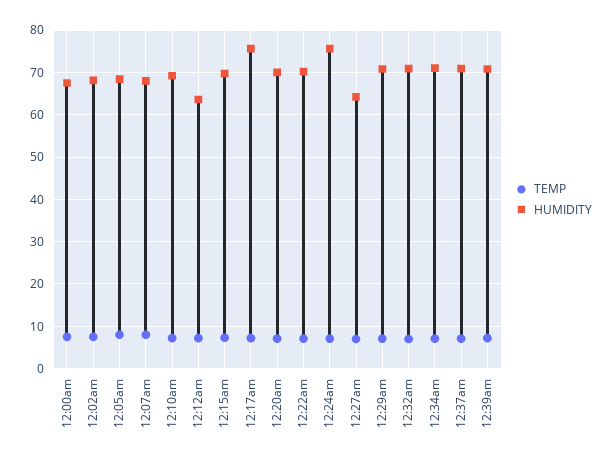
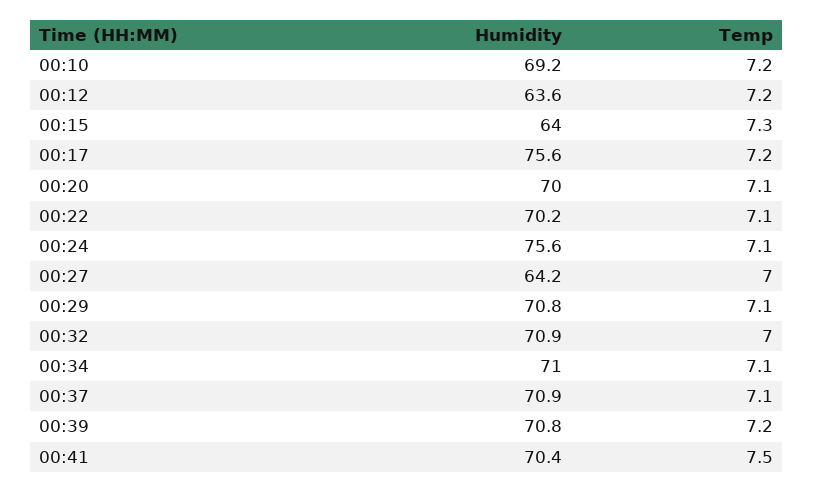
TEMP, 12:00am: 8 -> none
HUMIDITY, 12:00am: 68 -> none
TEMP, 12:02am: 8 -> none
HUMIDITY, 12:02am: 68 -> none
TEMP, 12:05am: 8 -> none
HUMIDITY, 12:05am: 68 -> none
TEMP, 12:07am: 8 -> none
HUMIDITY, 12:07am: 68 -> none
HUMIDITY, 12:15am: 70 -> 64
HUMIDITY, 00:41: none -> 70.4
TEMP, 00:41: none -> 7.5

